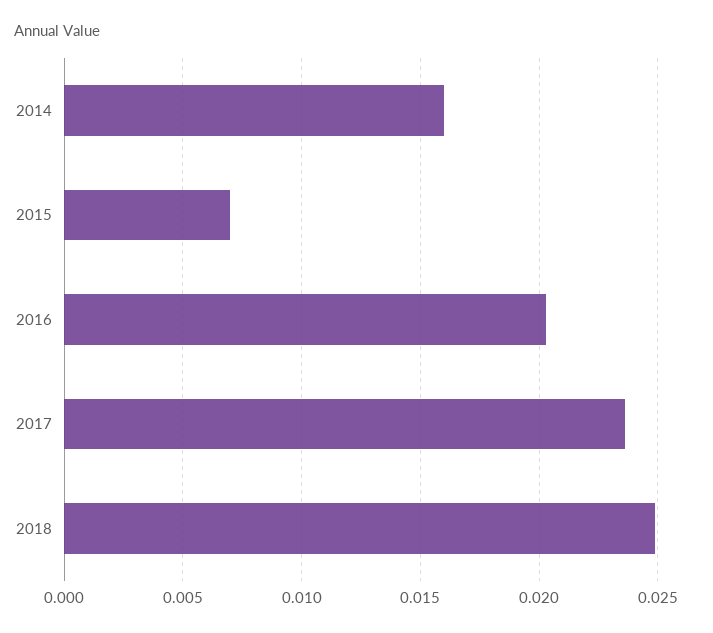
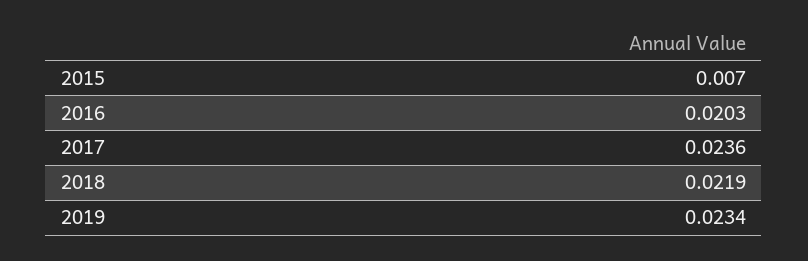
2014: 0.016 -> none
2018: 0.025 -> 0.0219
2019: none -> 0.0234

